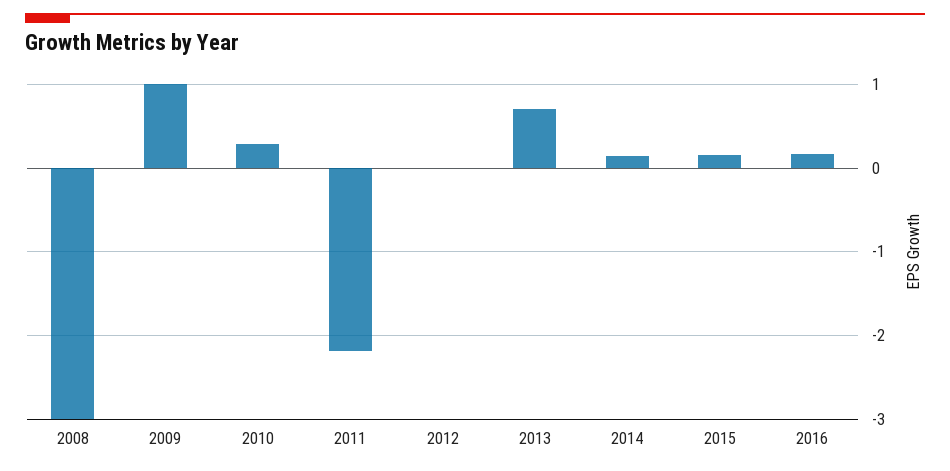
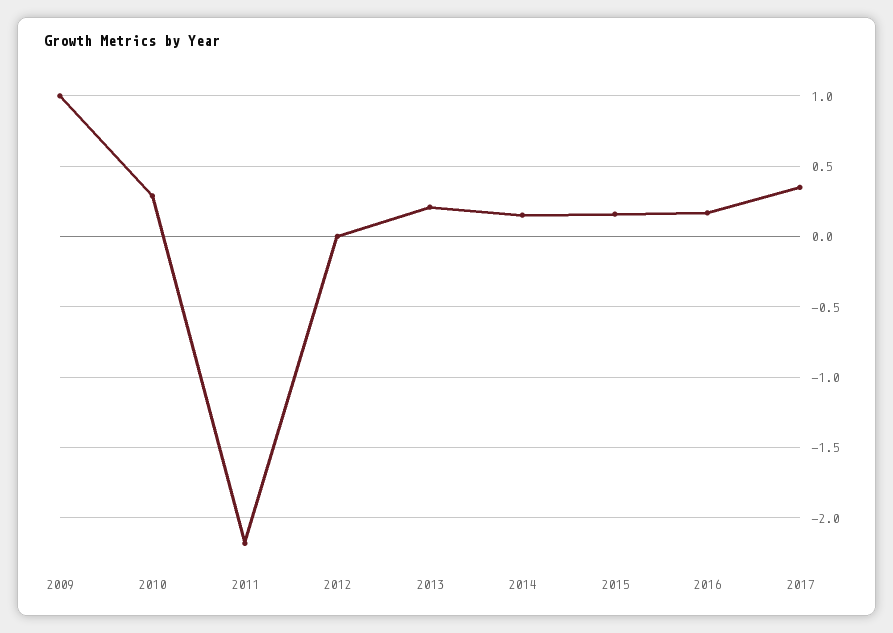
2008: -3 -> none
2013: 0.7 -> 0.2
2017: none -> 0.35

